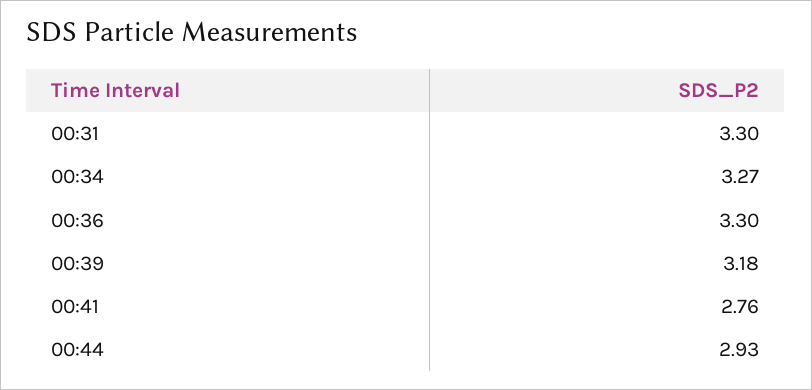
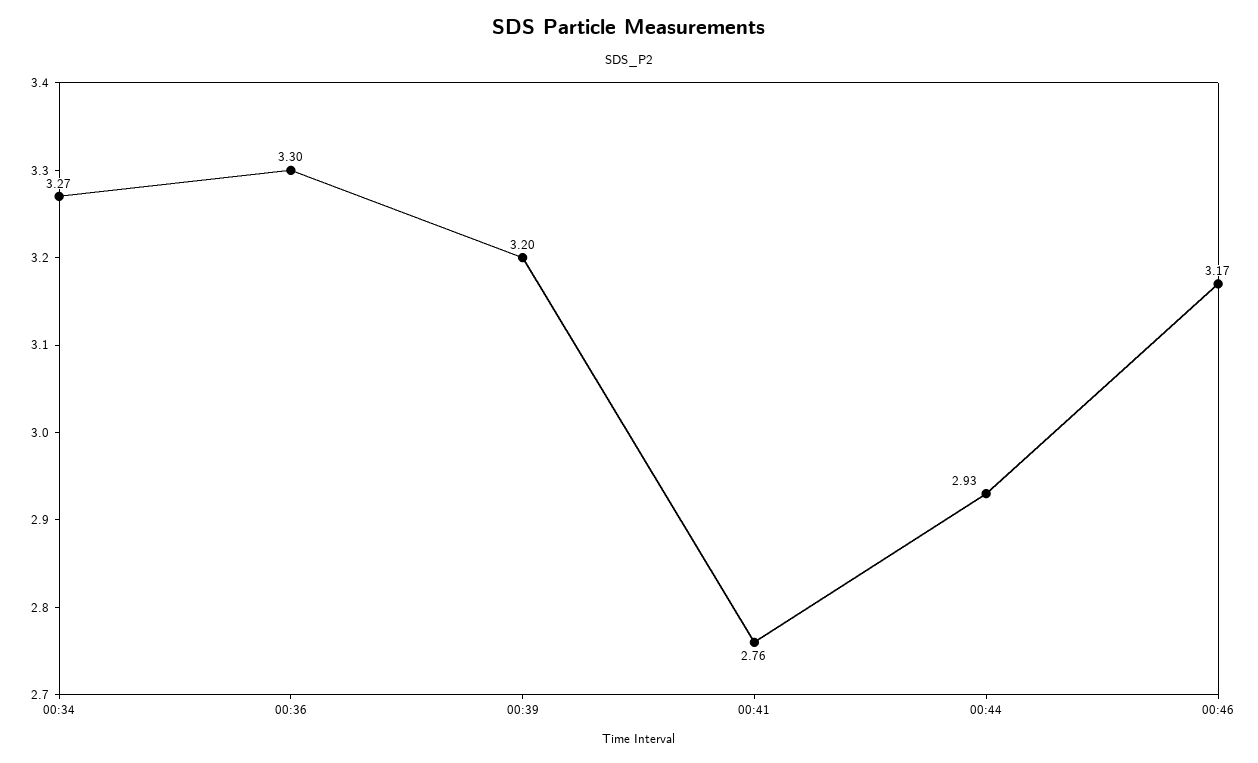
00:31: 3.3 -> none
00:39: 3.18 -> 3.2
00:46: none -> 3.17

